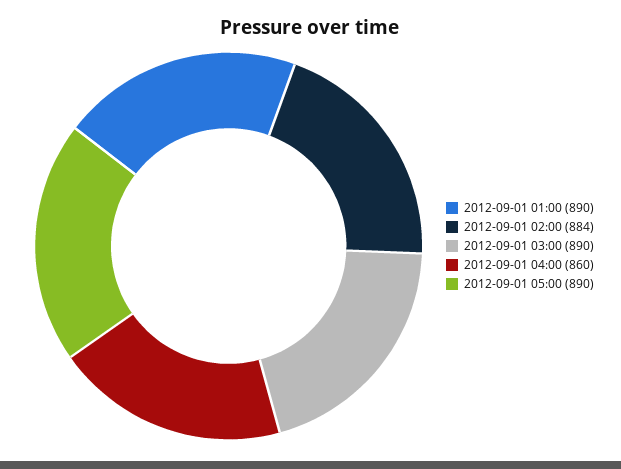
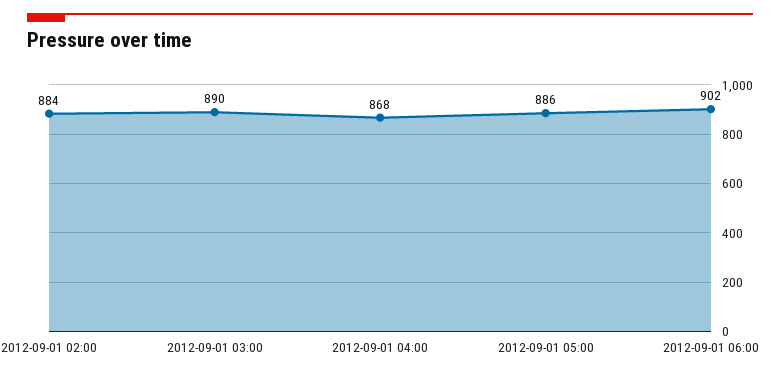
2012-09-01 01:00: 890 -> none
2012-09-01 04:00: 860 -> 868
2012-09-01 05:00: 890 -> 886
2012-09-01 06:00: none -> 902

